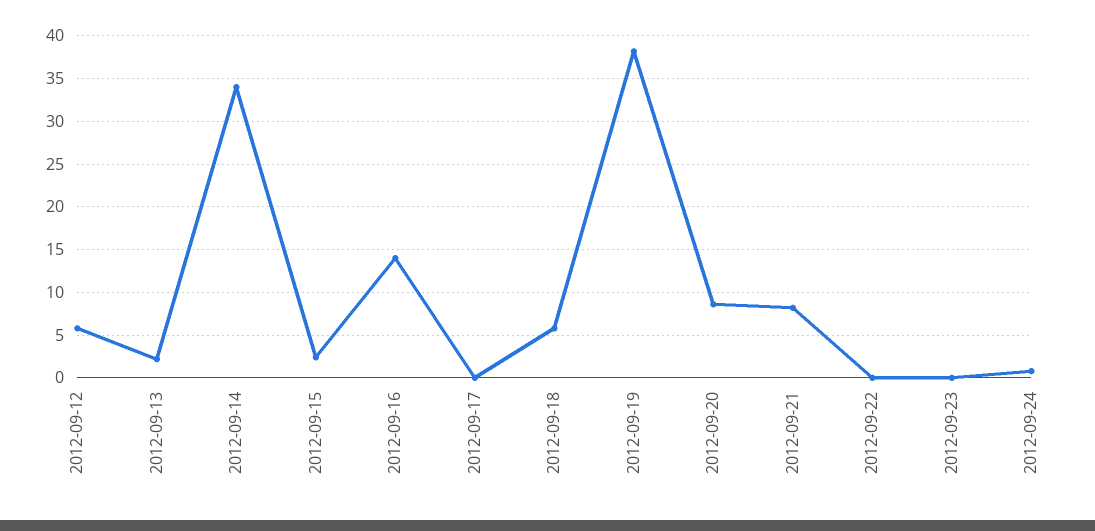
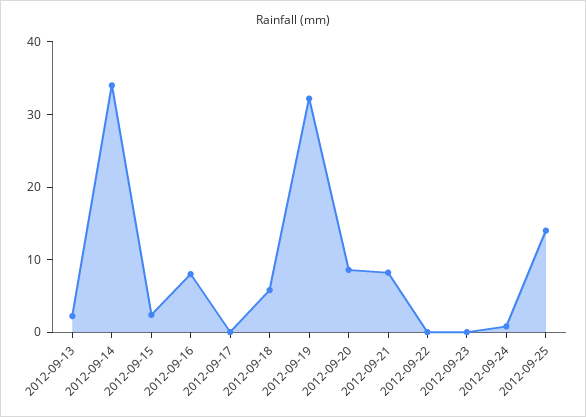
2012-09-12: 6 -> none
2012-09-16: 14 -> 8
2012-09-19: 38 -> 32
2012-09-25: none -> 14

